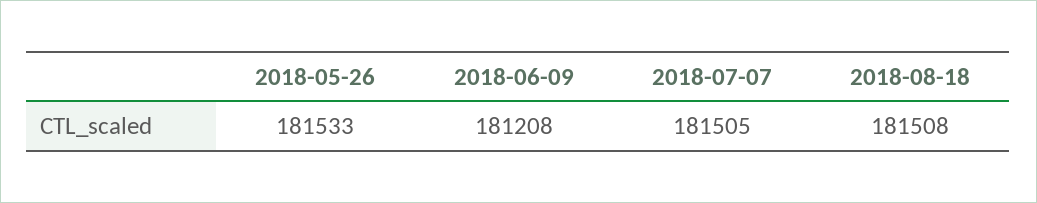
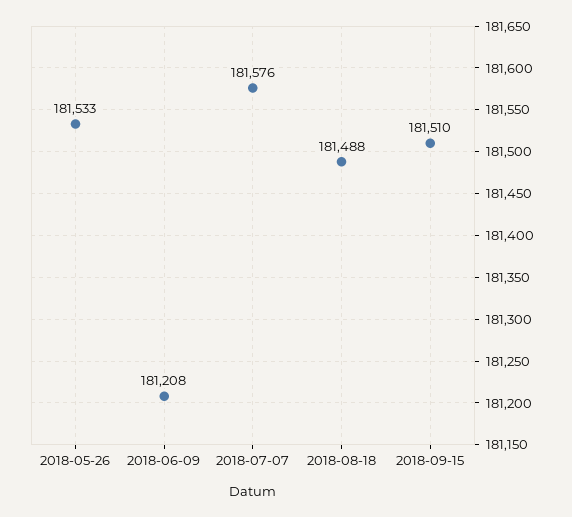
2018-07-07: 181505 -> 181576
2018-08-18: 181508 -> 181488
2018-09-15: none -> 181510

